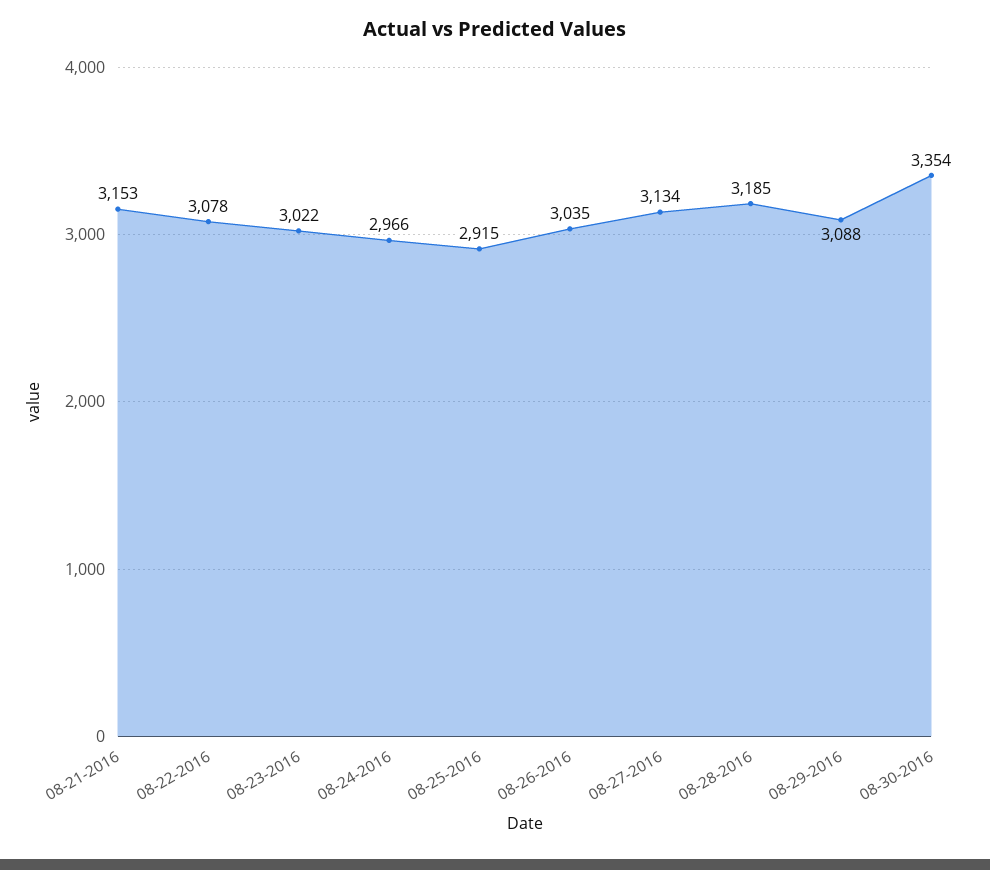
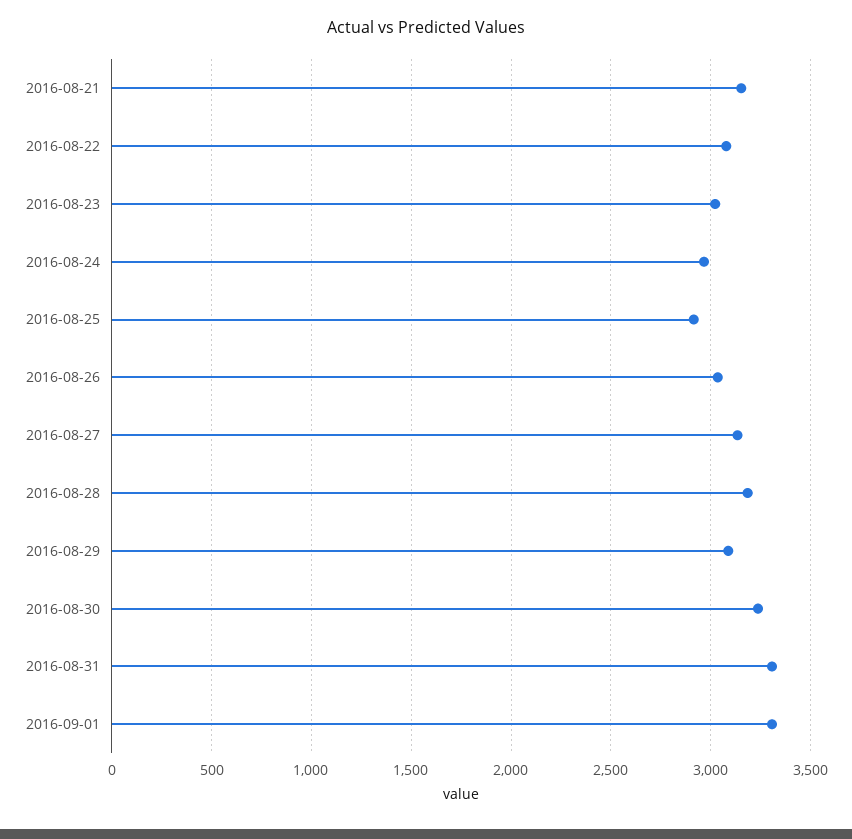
08-30-2016: 3354 -> 3250
2016-08-31: none -> 3300
2016-09-01: none -> 3300

